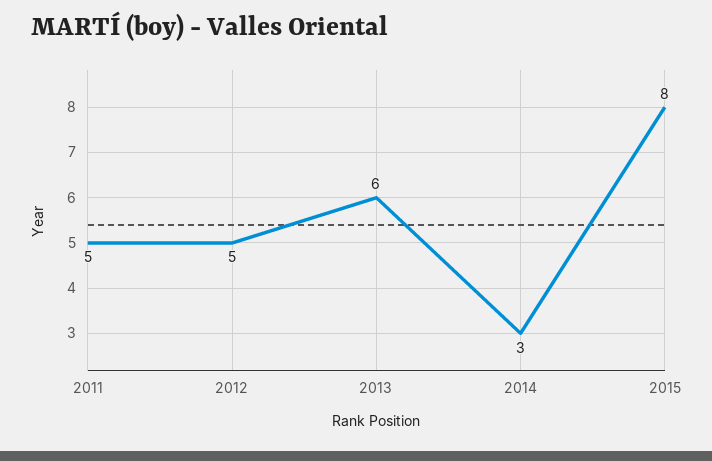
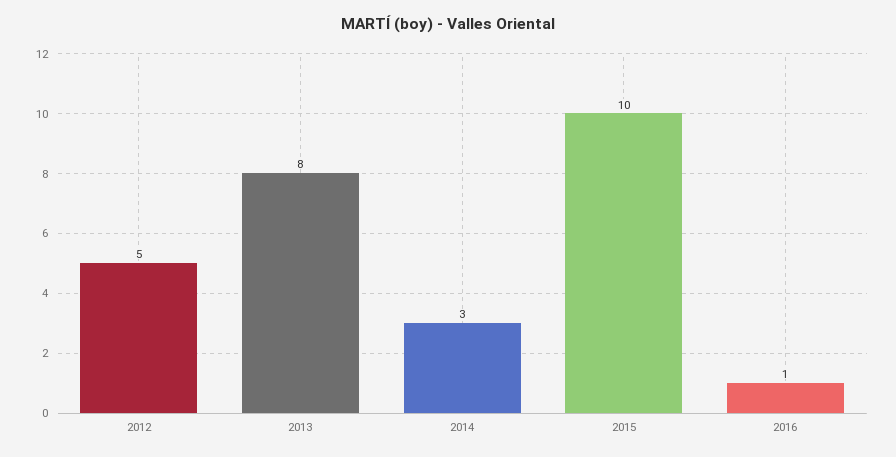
2011: 5 -> none
2013: 6 -> 8
2015: 8 -> 10
2016: none -> 1

